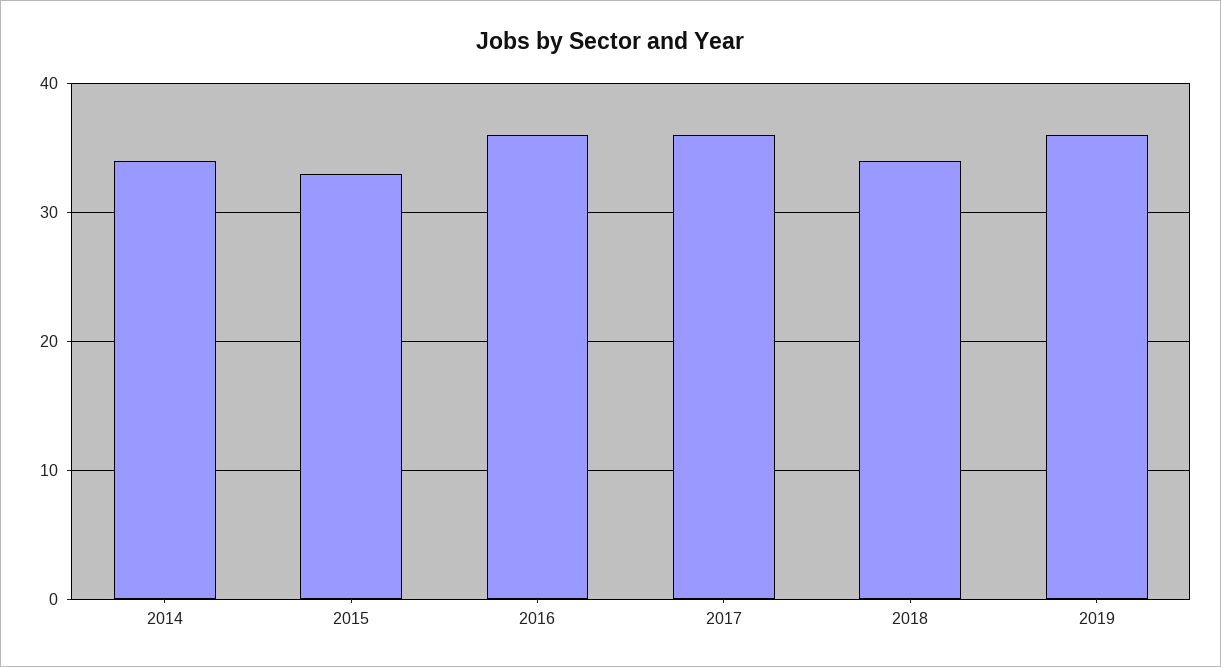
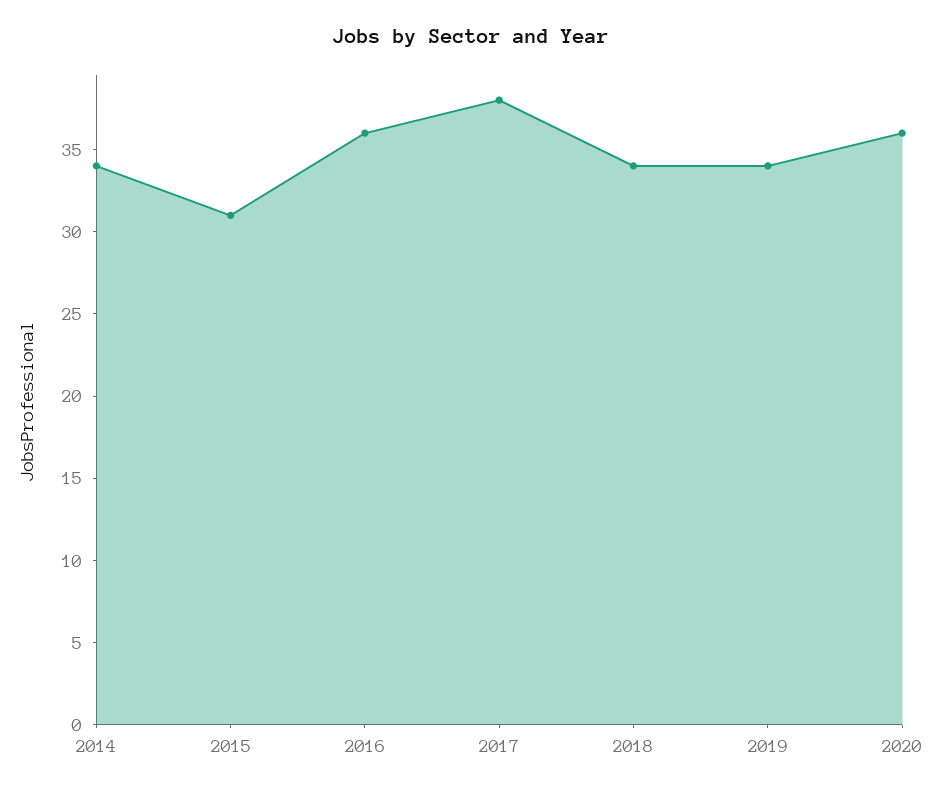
2015: 33 -> 31
2017: 36 -> 38
2019: 36 -> 34
2020: none -> 36

